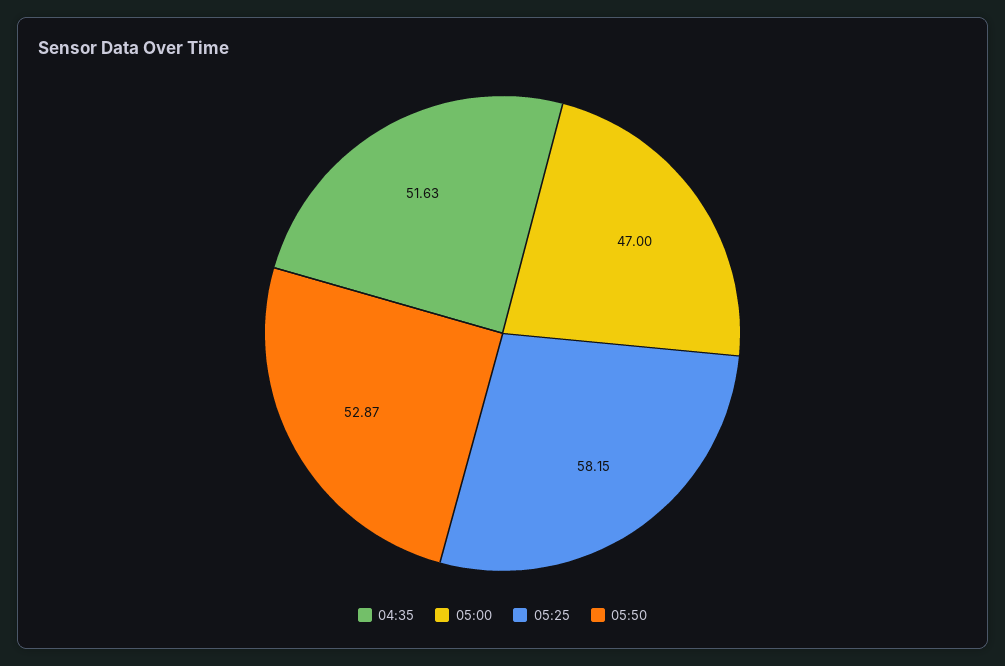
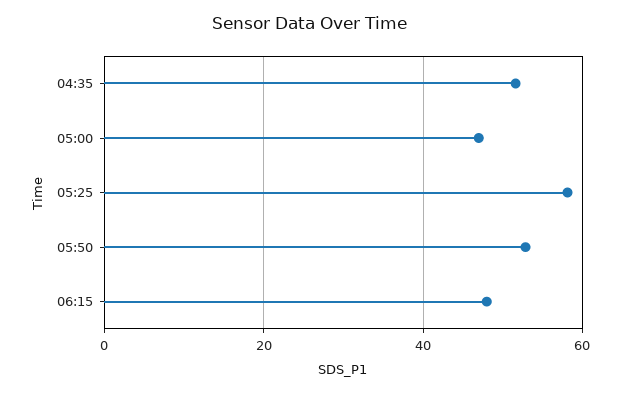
06:15: none -> 48

